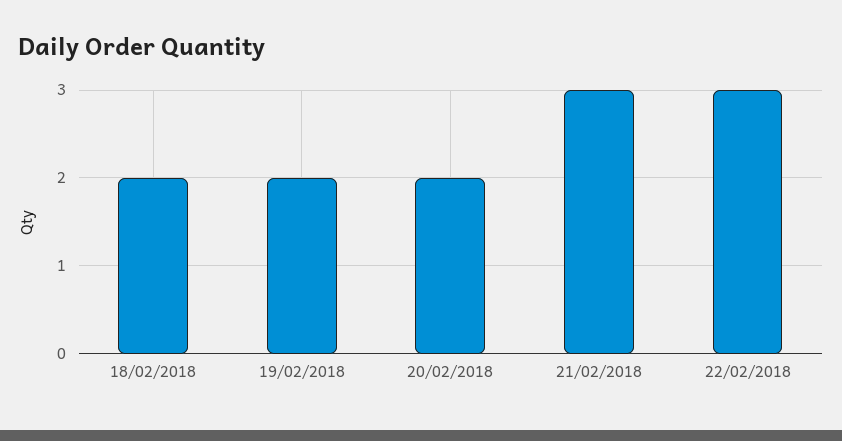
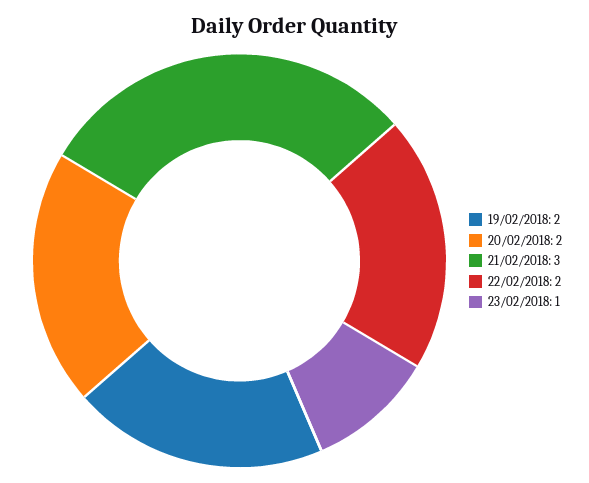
18/02/2018: 2 -> none
22/02/2018: 3 -> 2
23/02/2018: none -> 1

